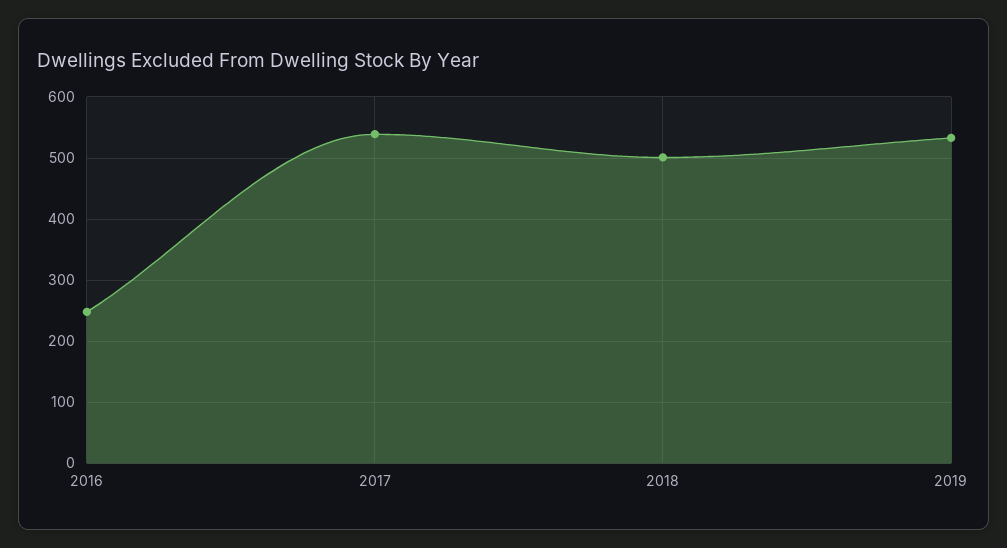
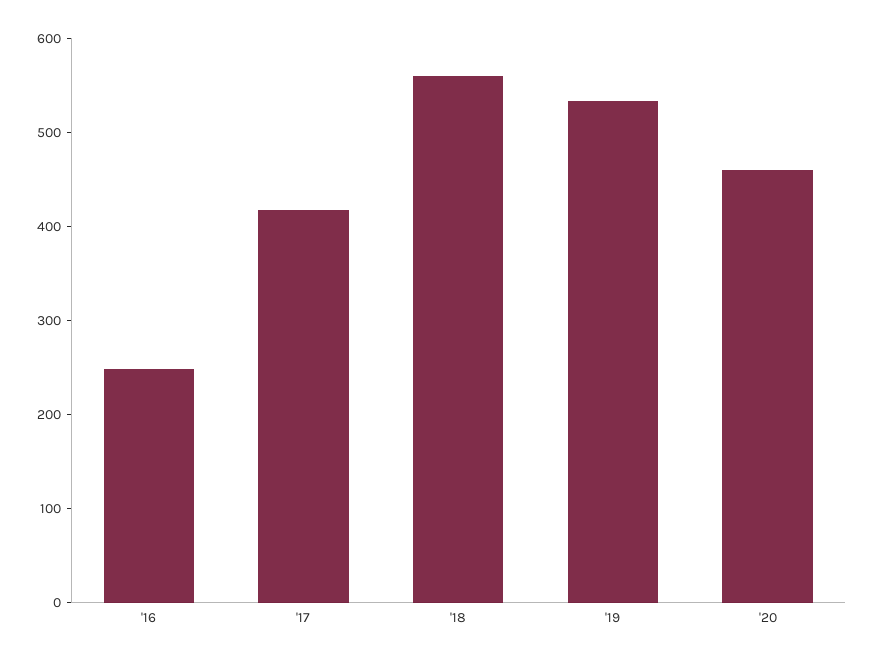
2017: 540 -> 420
2018: 500 -> 560
'20: none -> 460

